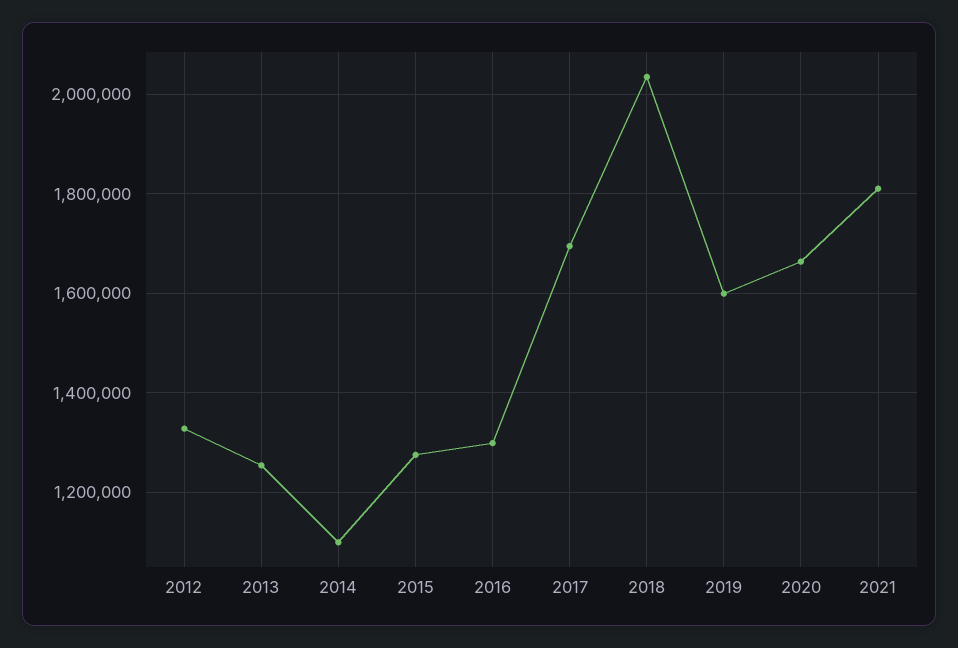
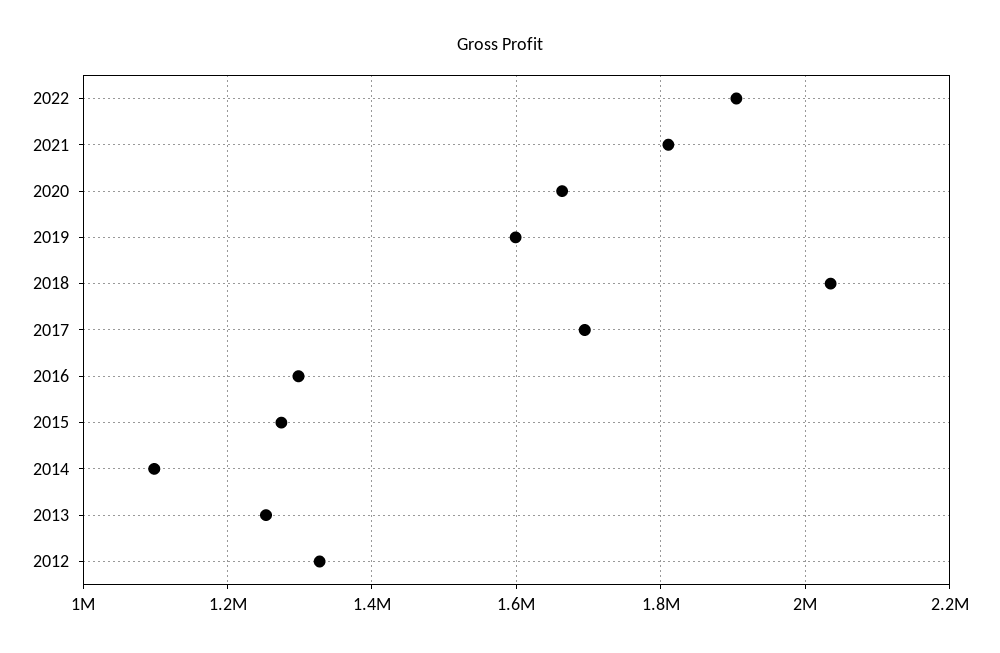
2022: none -> 1900000

